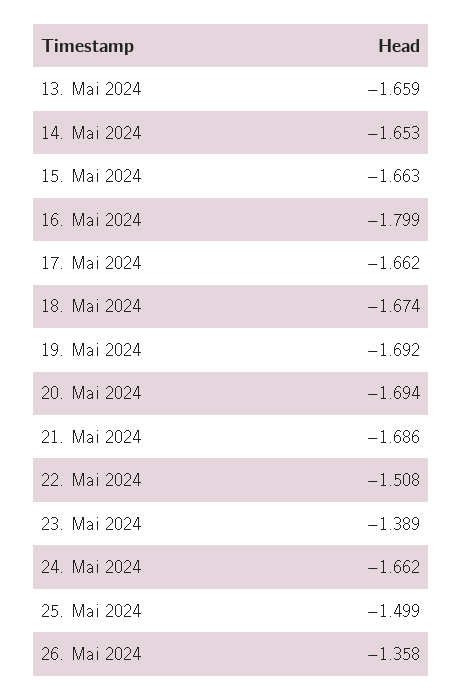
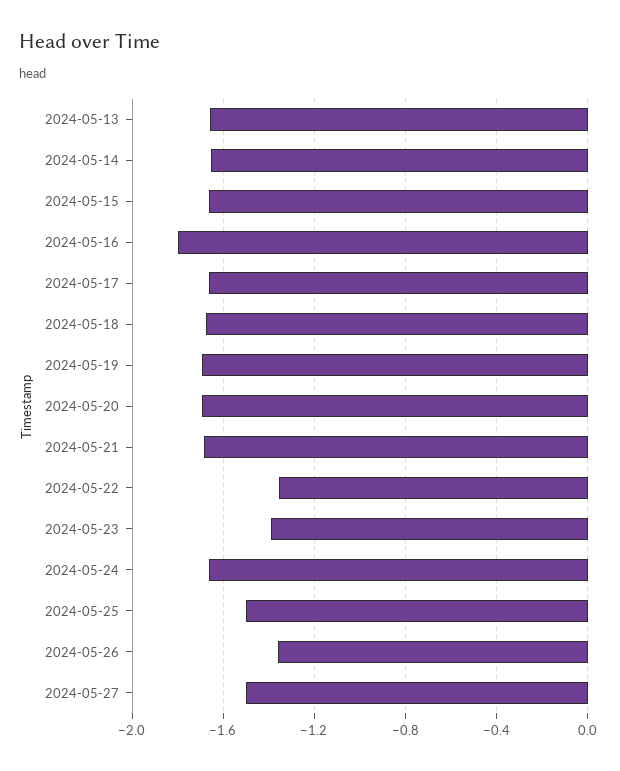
22. Mai 2024: -1.508 -> -1.35
2024-05-27: none -> -1.5

